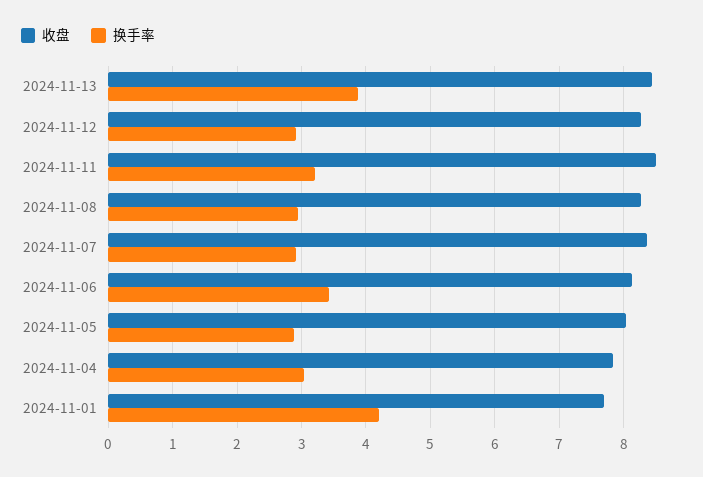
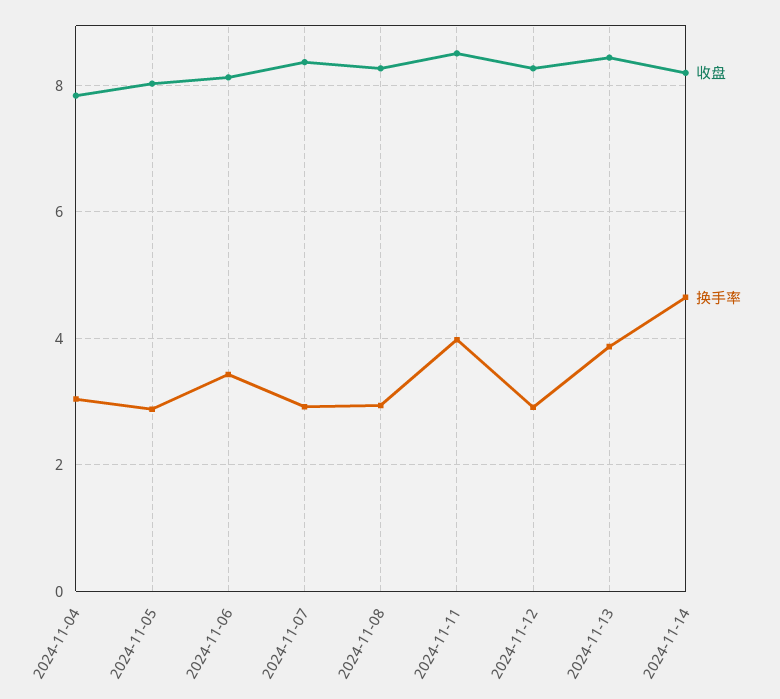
换手率, 2024-11-11: 3.2 -> 4
收盘, 2024-11-01: 7.7 -> none
换手率, 2024-11-01: 4.2 -> none
收盘, 2024-11-14: none -> 8.2
换手率, 2024-11-14: none -> 4.6

